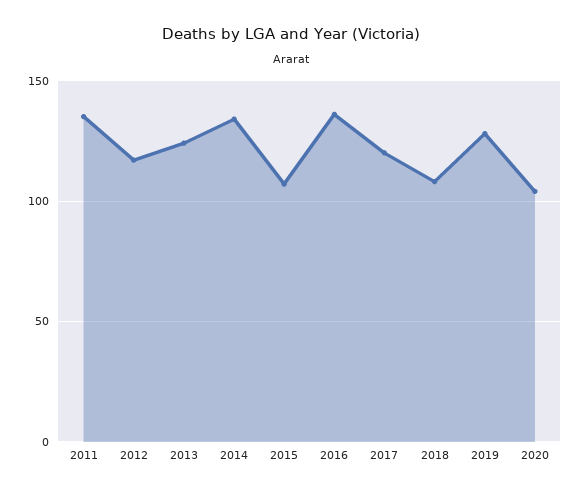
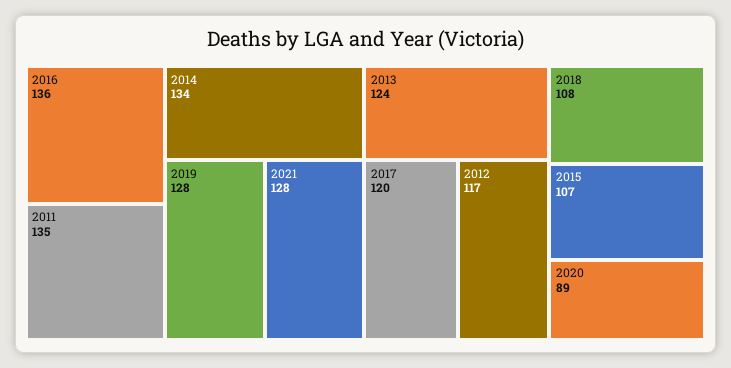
2020: 105 -> 89
2021: none -> 128

